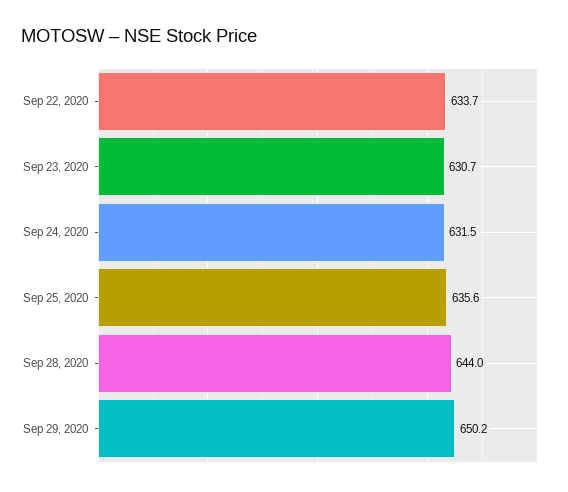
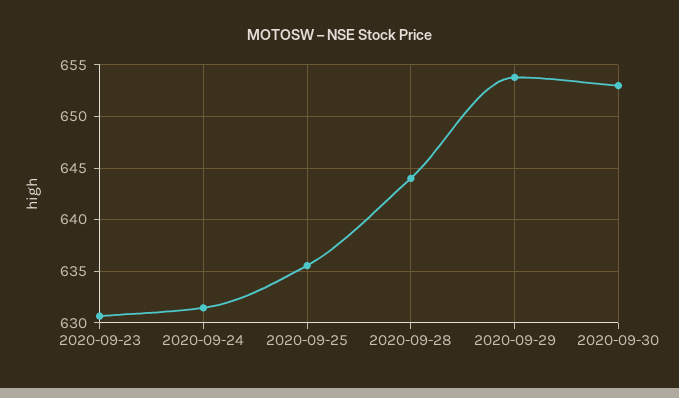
Sep 22, 2020: 633.7 -> none
Sep 29, 2020: 650.2 -> 654
2020-09-30: none -> 653

